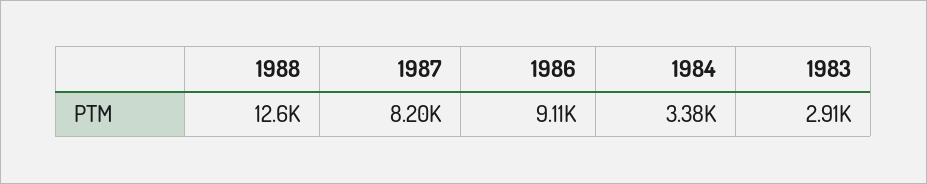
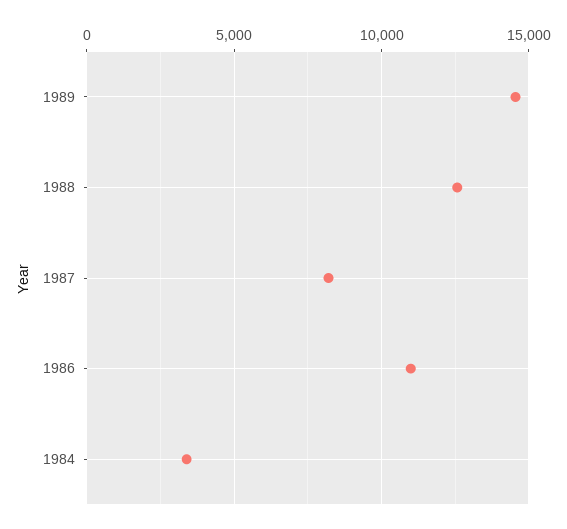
1986: 9110 -> 11000
1983: 2910 -> none
1989: none -> 14500

